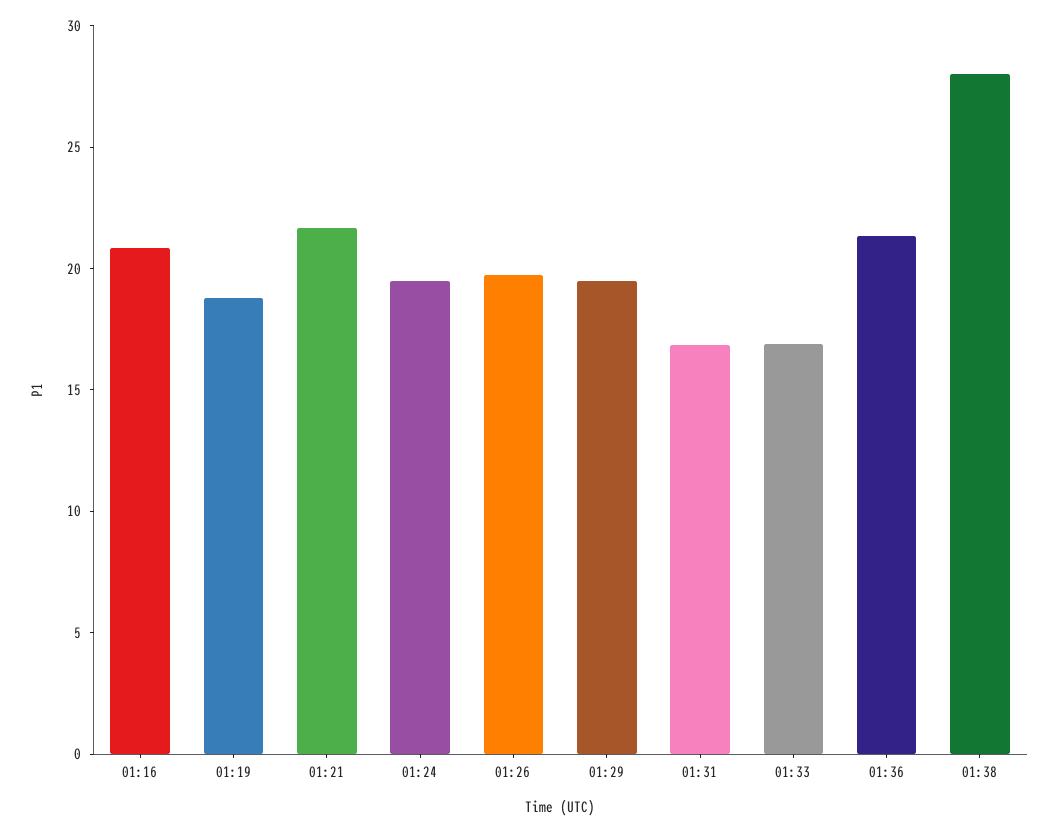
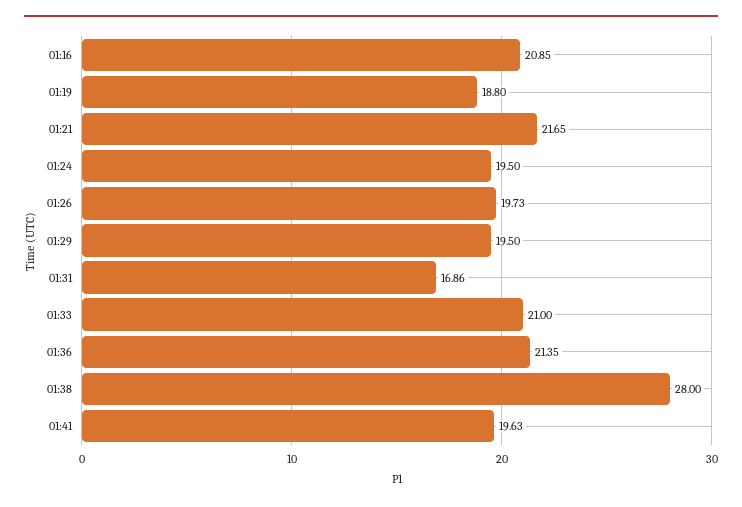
01:33: 17 -> 21
01:41: none -> 19.63

